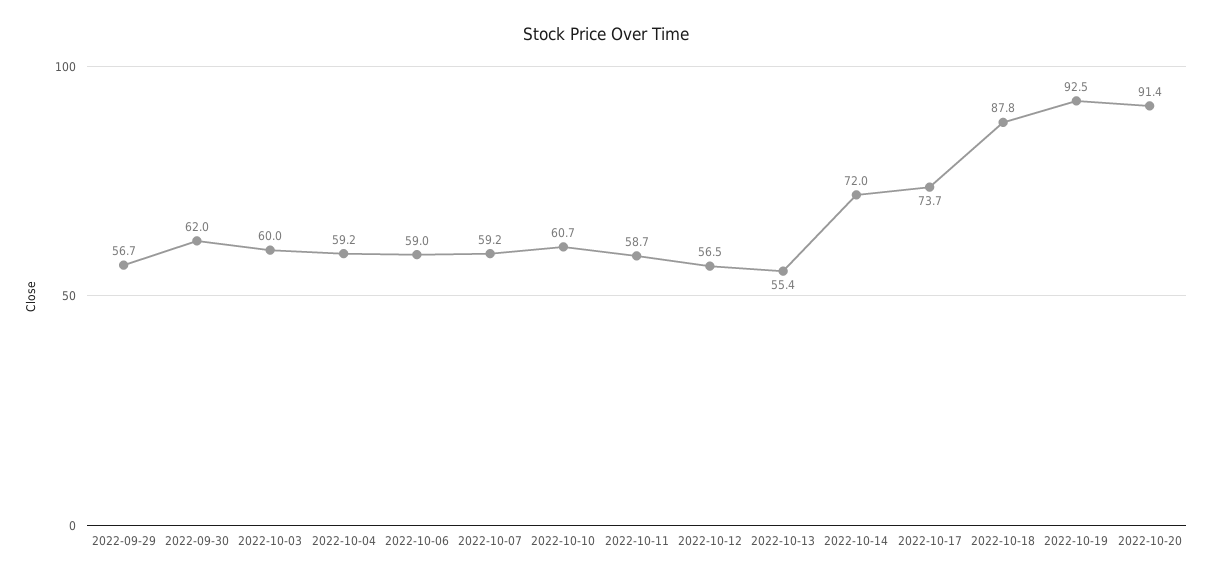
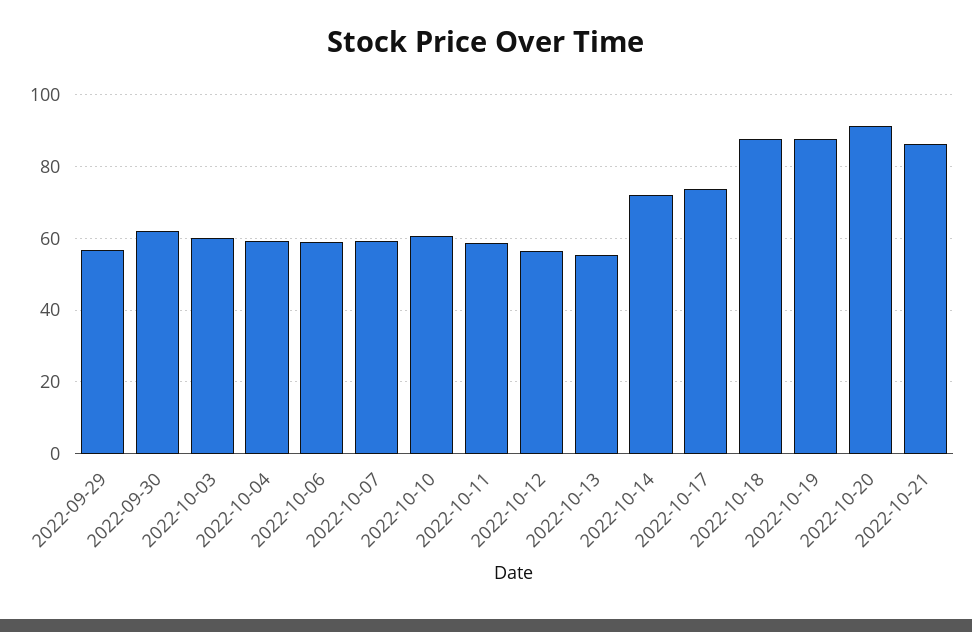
2022-10-19: 92.5 -> 88
2022-10-21: none -> 86

